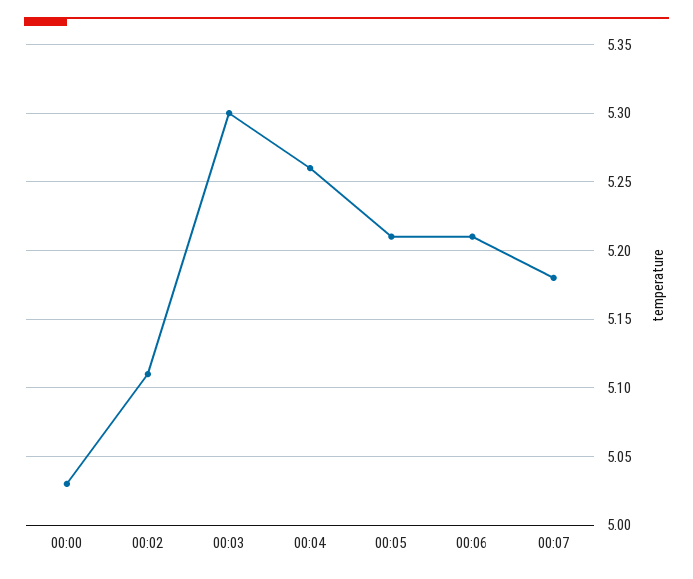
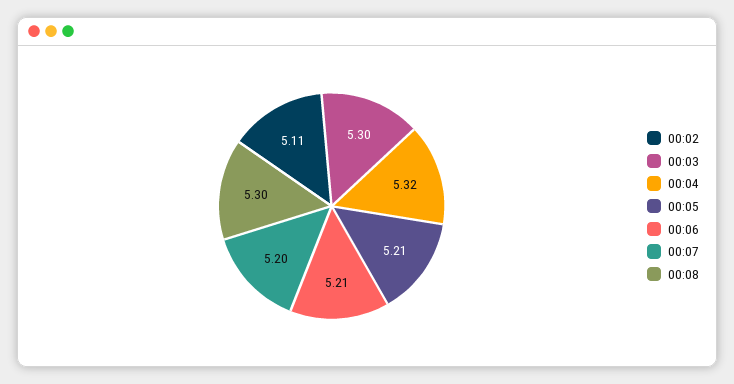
00:00: 5.03 -> none
00:04: 5.26 -> 5.32
00:07: 5.18 -> 5.2
00:08: none -> 5.3

